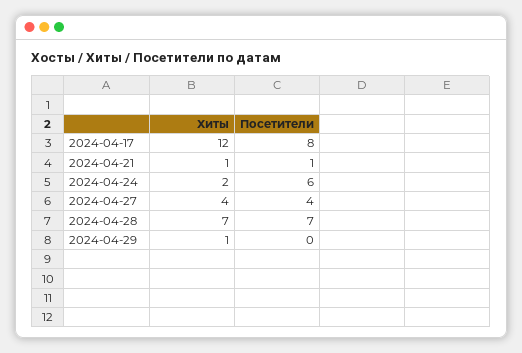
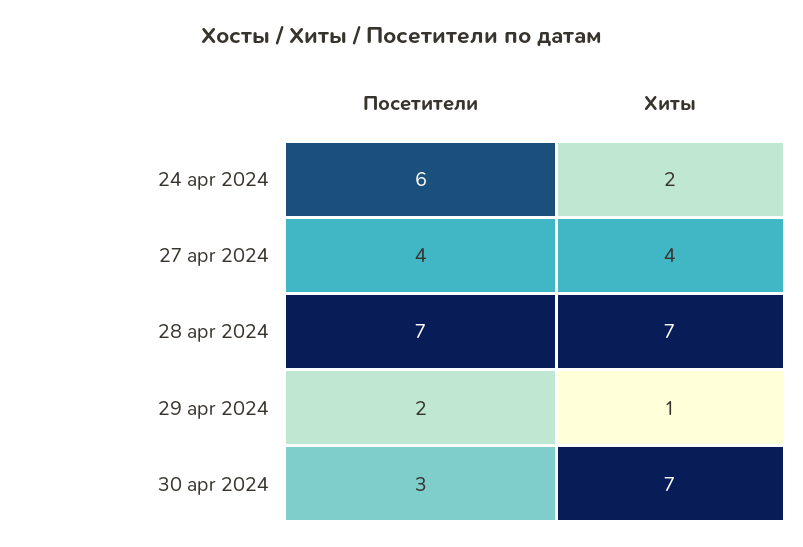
Хиты, 2024-04-17: 12 -> none
Посетители, 2024-04-17: 8 -> none
Хиты, 2024-04-21: 1 -> none
Посетители, 2024-04-21: 1 -> none
Посетители, 2024-04-29: 0 -> 2
Посетители, 30 apr 2024: none -> 3
Хиты, 30 apr 2024: none -> 7

